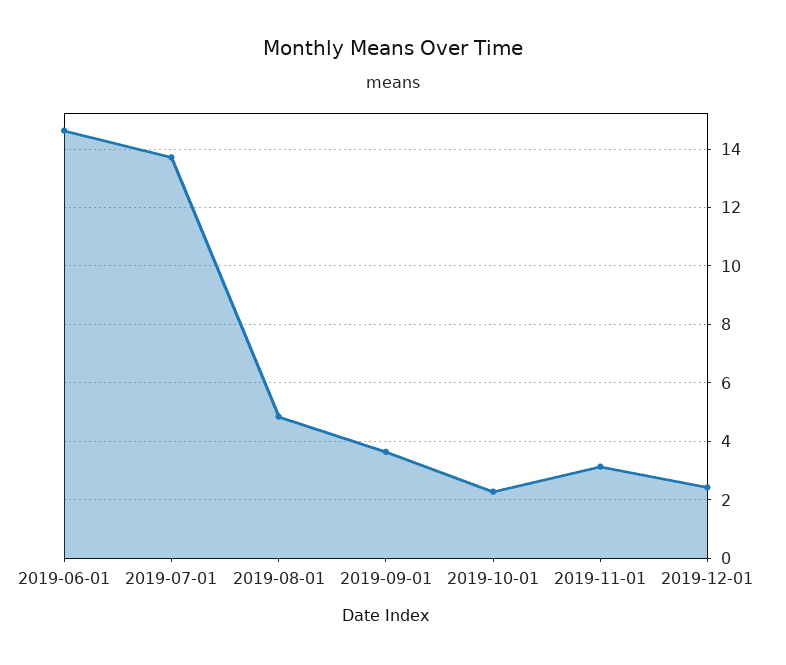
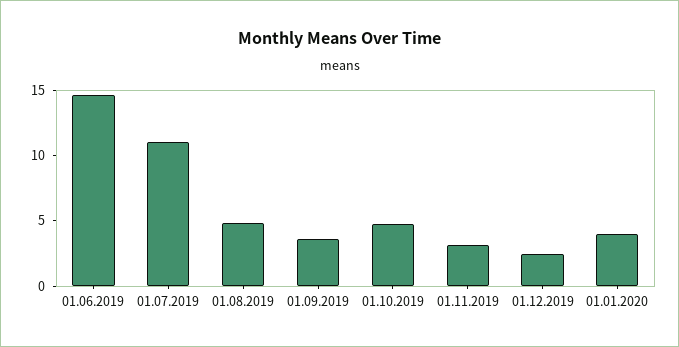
2019-07-01: 13.75 -> 11
2019-10-01: 2.25 -> 5
01.01.2020: none -> 4

